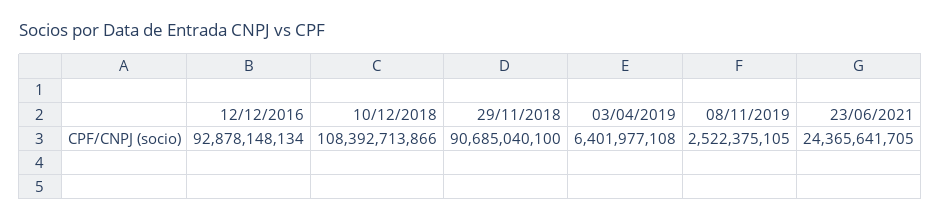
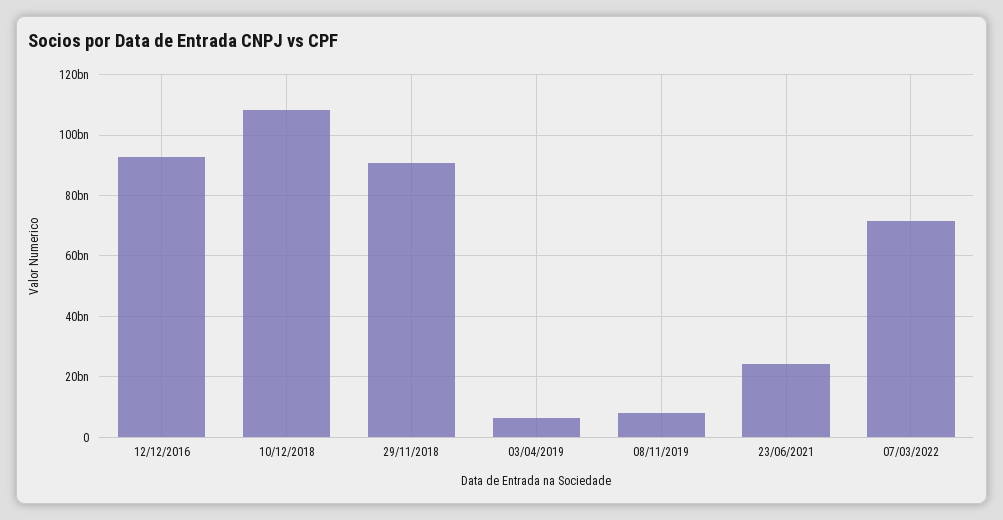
08/11/2019: 2522375105 -> 8000000000
07/03/2022: none -> 72000000000

